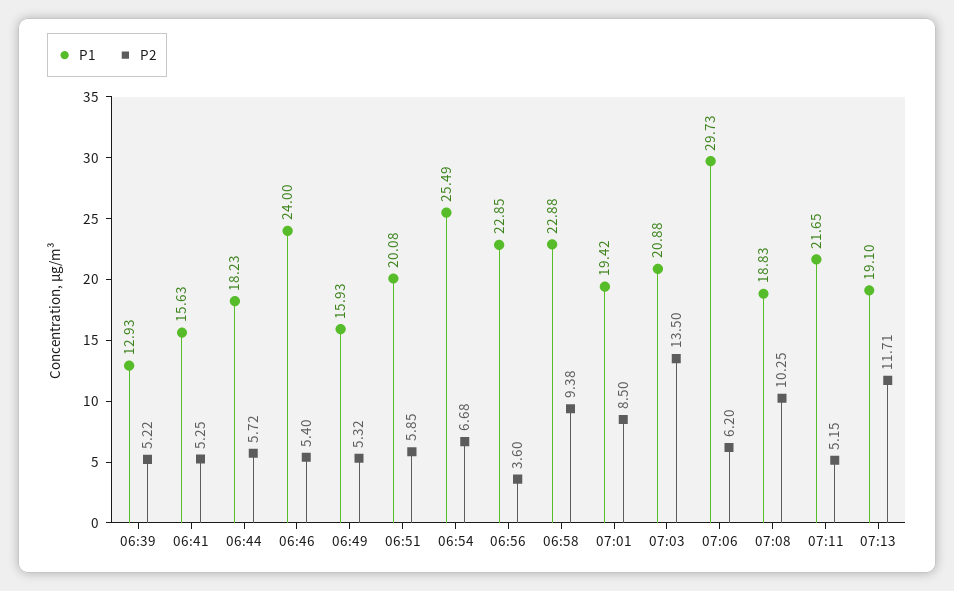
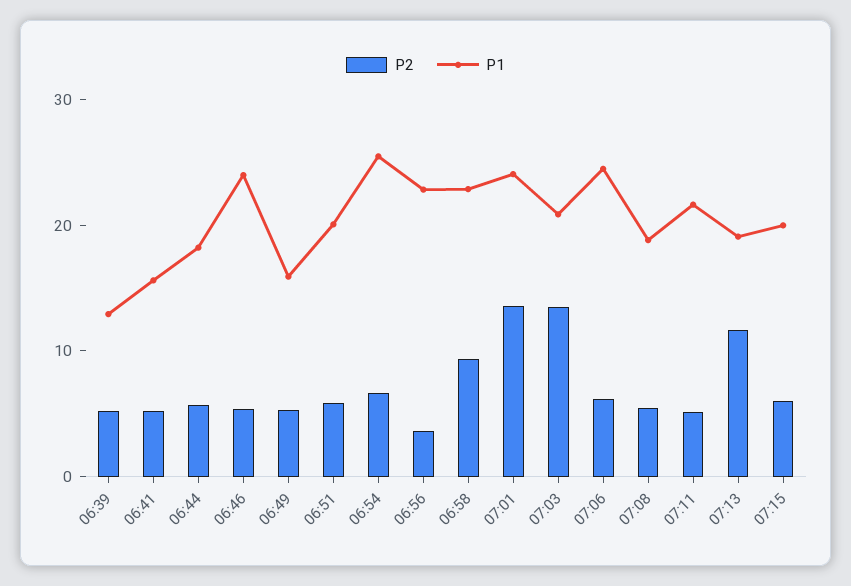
P1, 07:01: 19.42 -> 24
P2, 07:01: 8.5 -> 14
P1, 07:06: 29.73 -> 24
P2, 07:08: 10.25 -> 6
P2, 07:15: none -> 6
P1, 07:15: none -> 20

